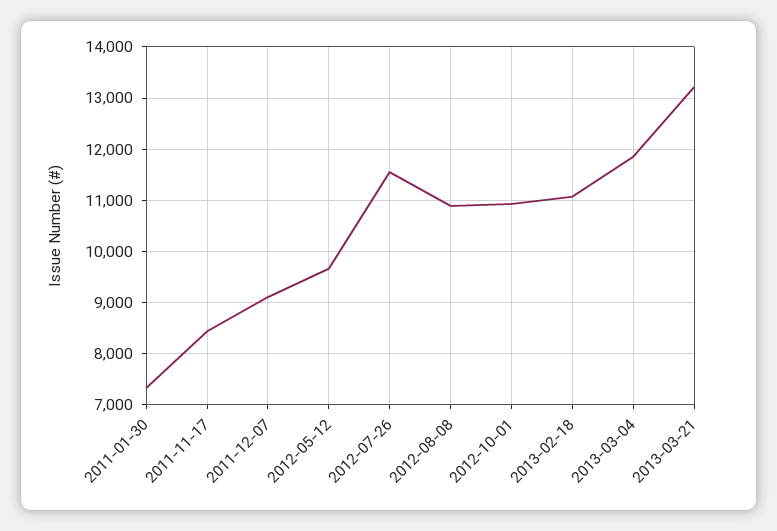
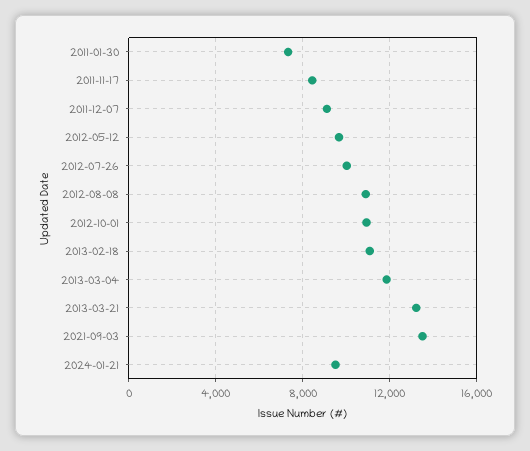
2012-07-26: 11600 -> 10000
2021-09-03: none -> 13500
2024-01-21: none -> 9500

